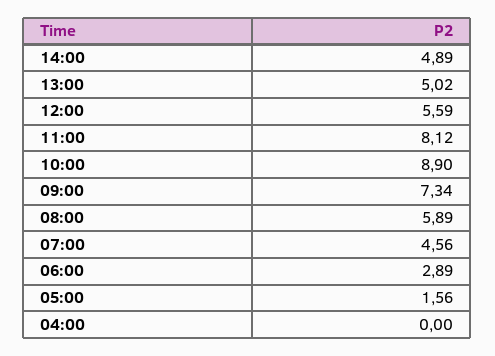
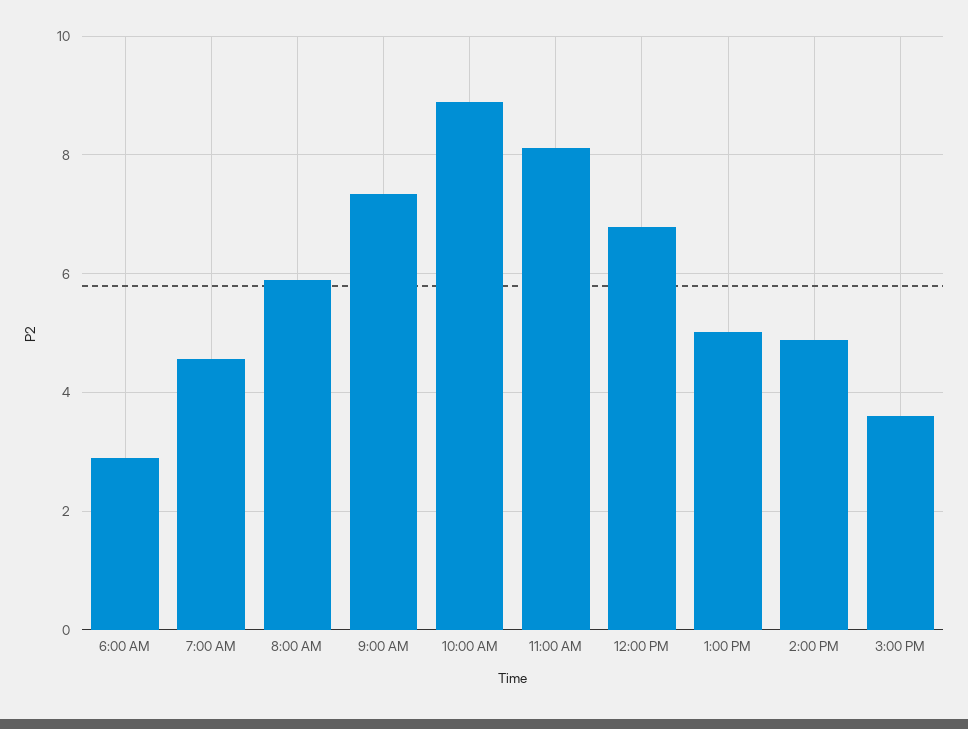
12:00: 5.59 -> 6.8
05:00: 1.56 -> none
04:00: 0 -> none
3:00 PM: none -> 3.6

